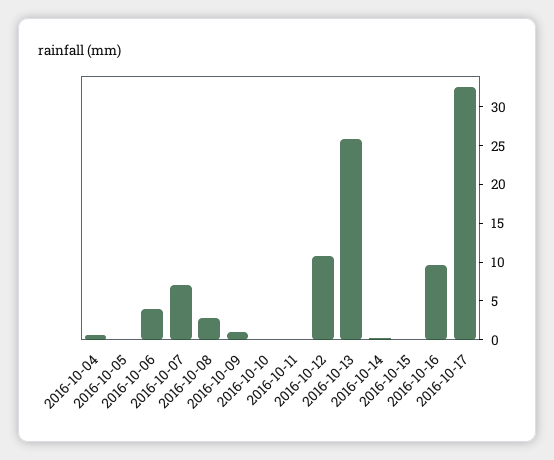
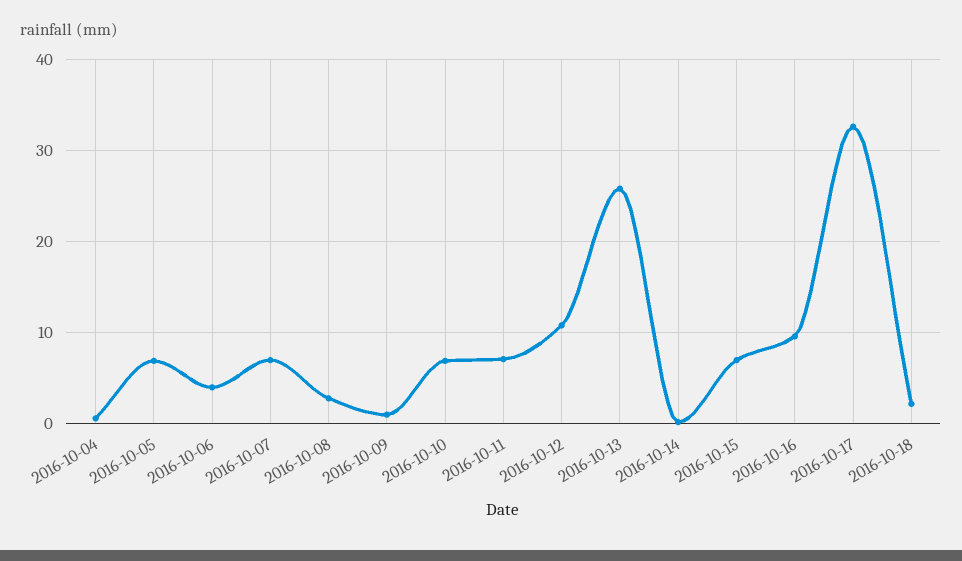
2016-10-05: 0 -> 7
2016-10-10: 0 -> 7
2016-10-11: 0 -> 7
2016-10-15: 0 -> 7
2016-10-18: none -> 2

